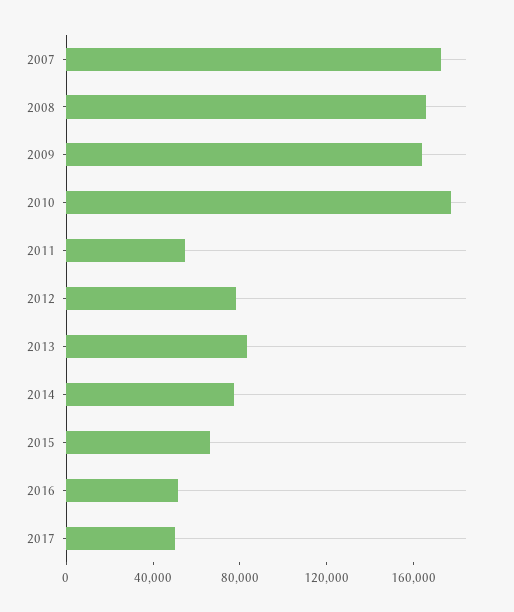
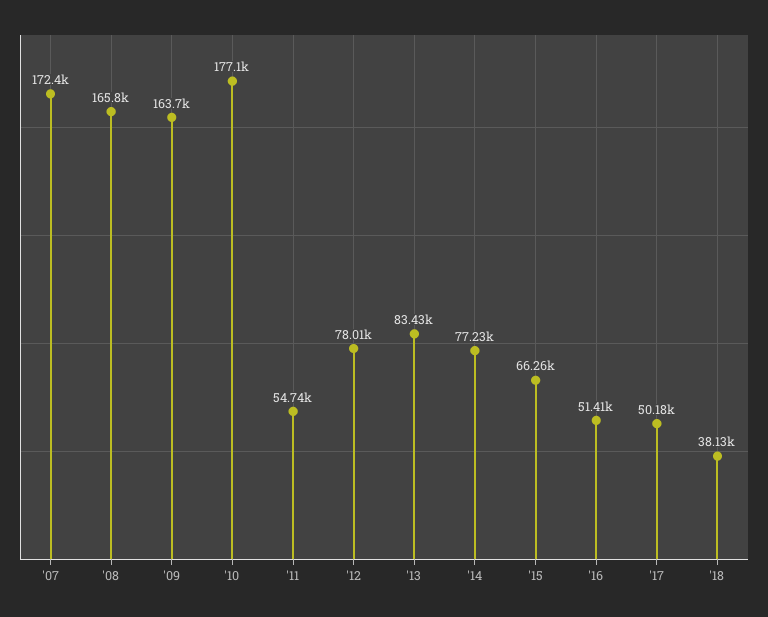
'18: none -> 38130

